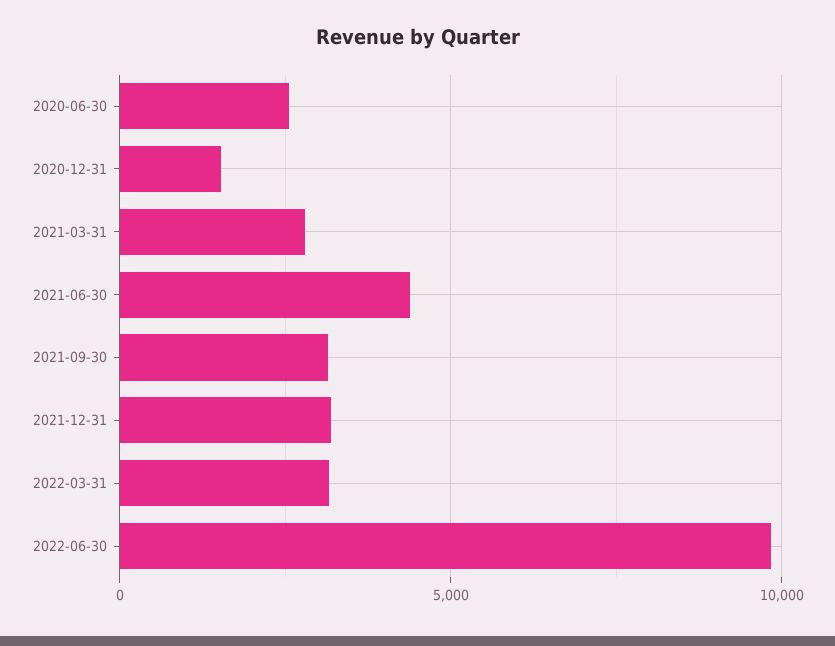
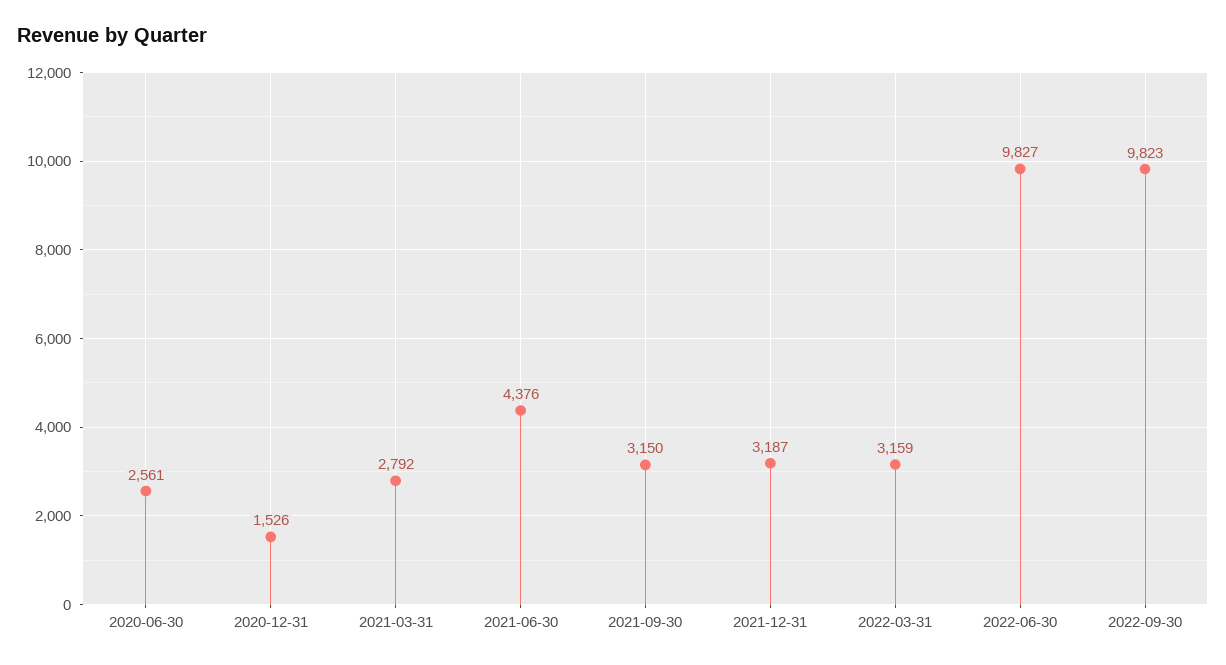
2022-09-30: none -> 9823

